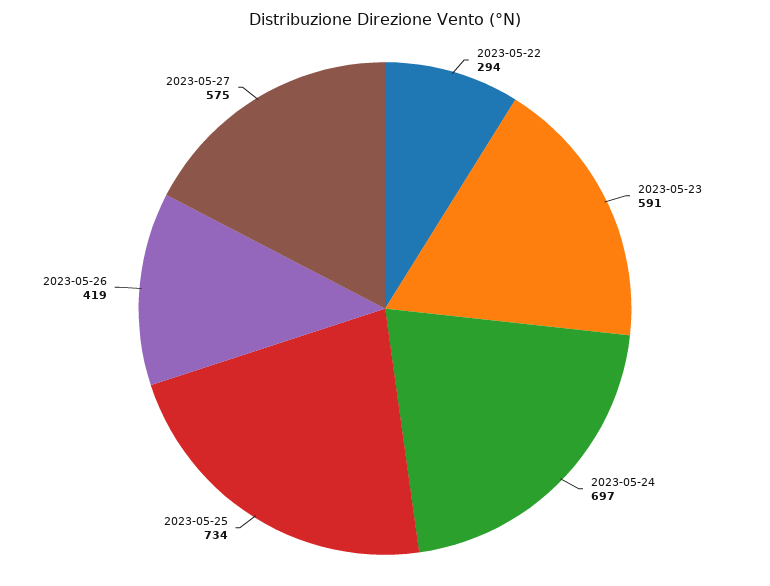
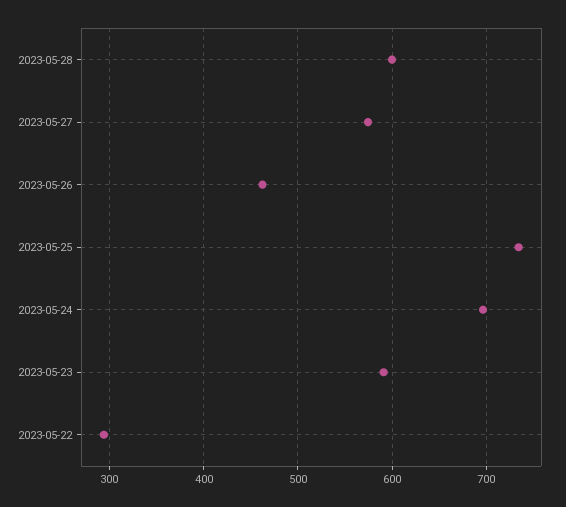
2023-05-26: 419 -> 460
2023-05-28: none -> 600

